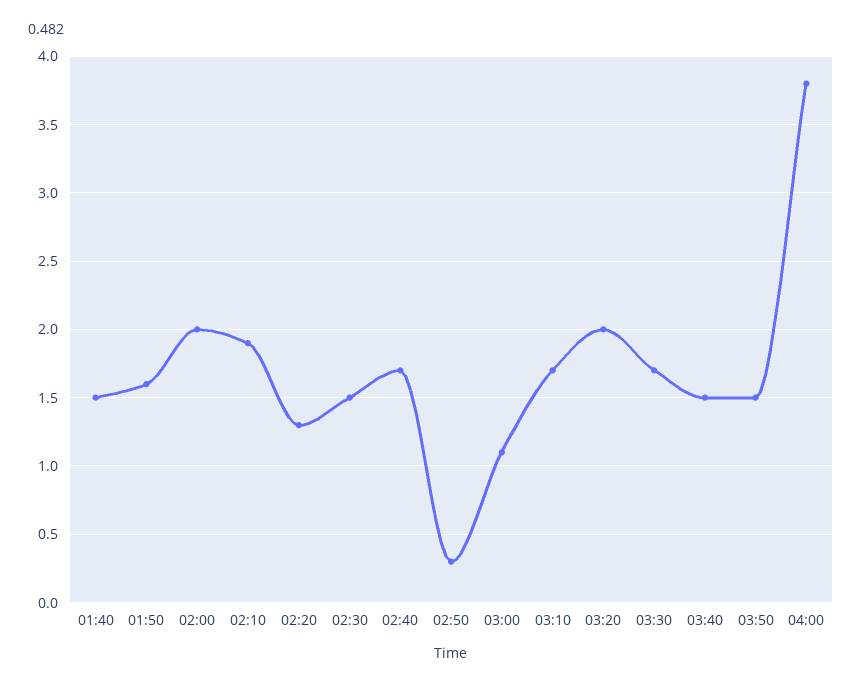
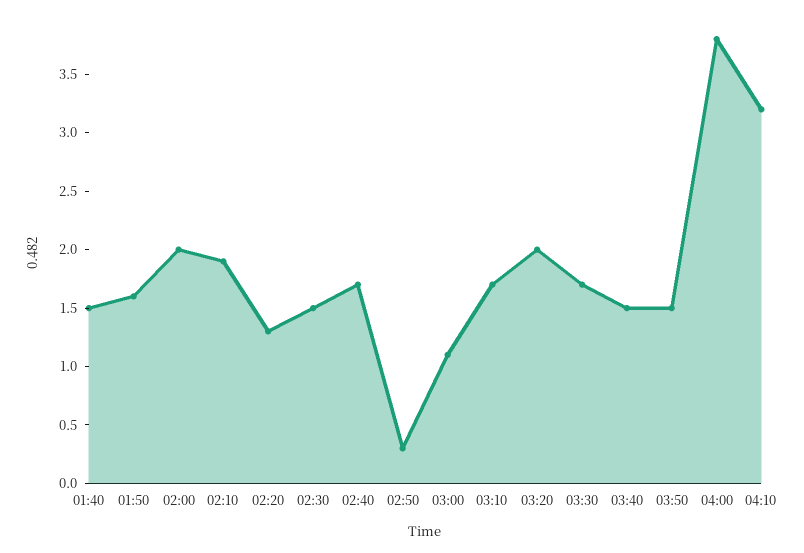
04:10: none -> 3.2

